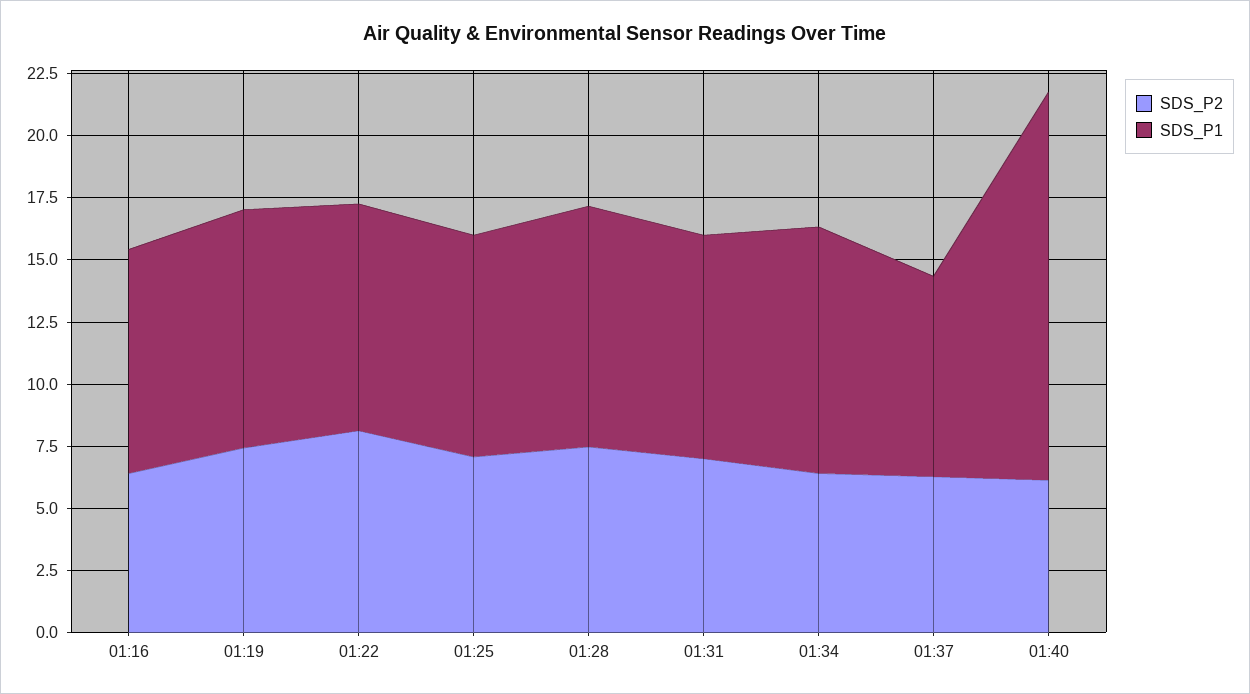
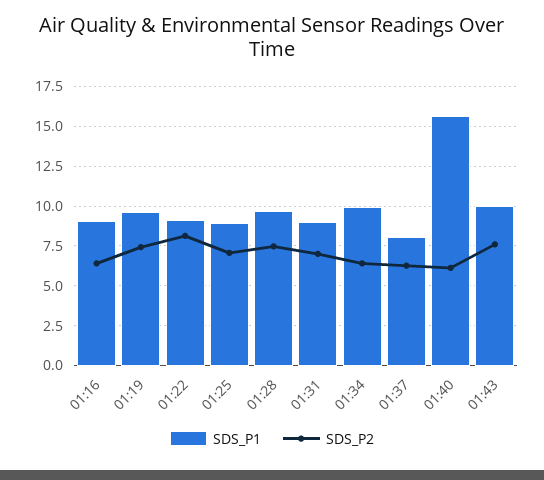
SDS_P1, 01:43: none -> 10
SDS_P2, 01:43: none -> 7.5

